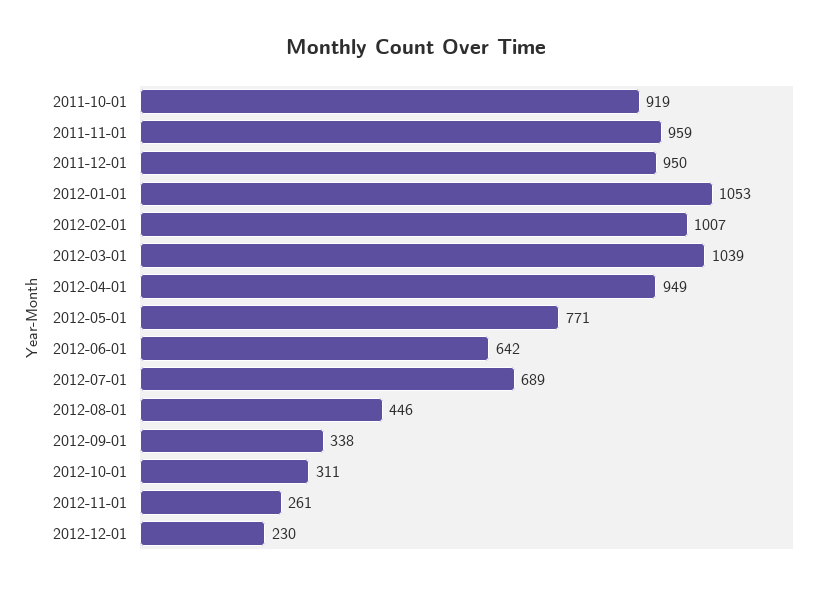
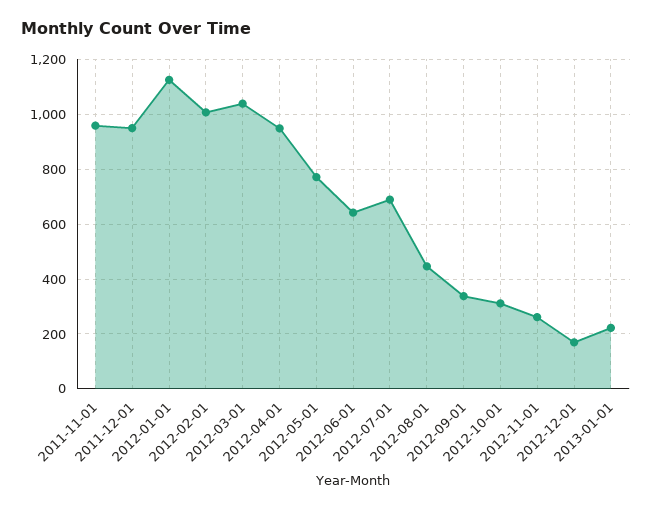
2011-10-01: 919 -> none
2012-01-01: 1053 -> 1125
2012-12-01: 230 -> 175
2013-01-01: none -> 225

